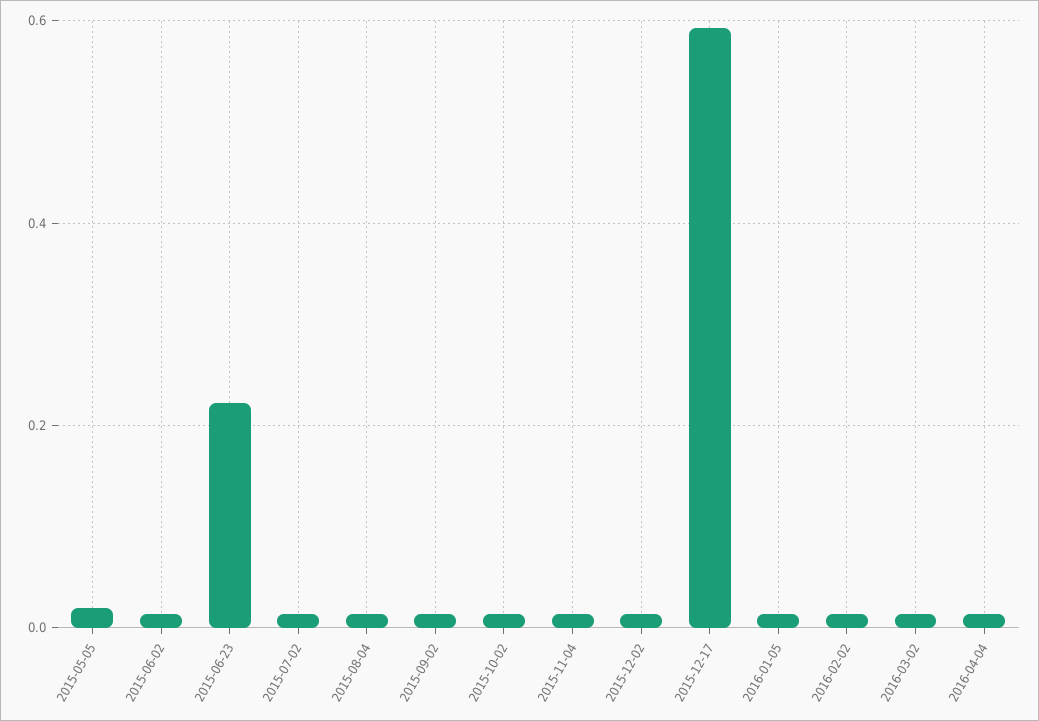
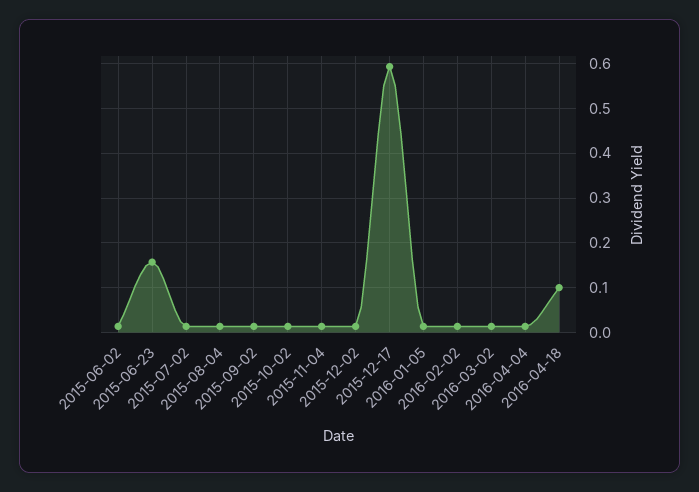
2015-05-05: 0.02 -> none
2015-06-23: 0.22 -> 0.16
2016-04-18: none -> 0.1

